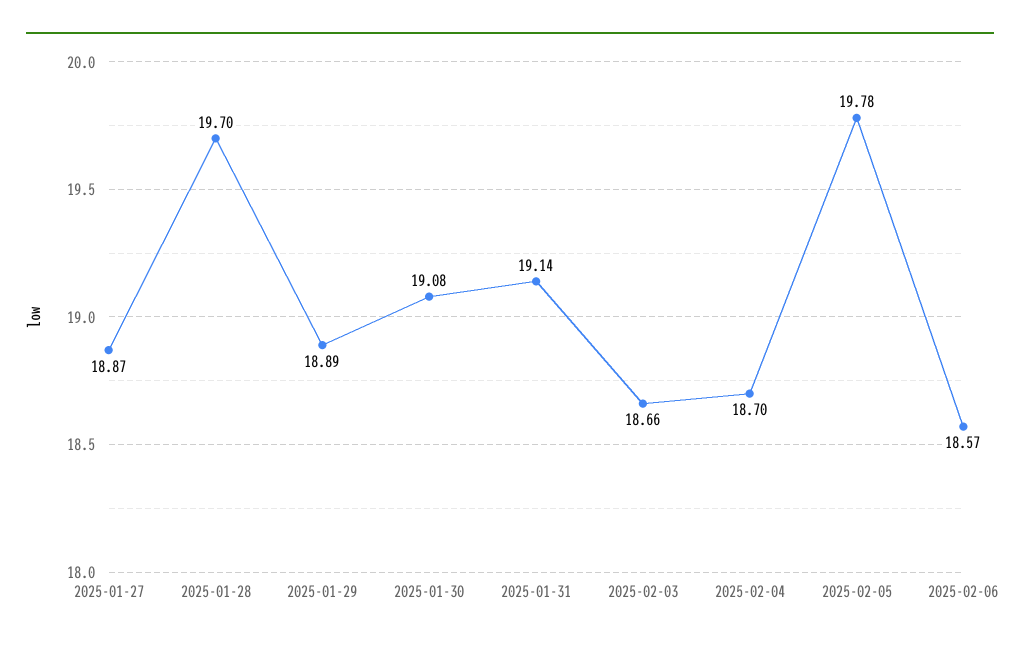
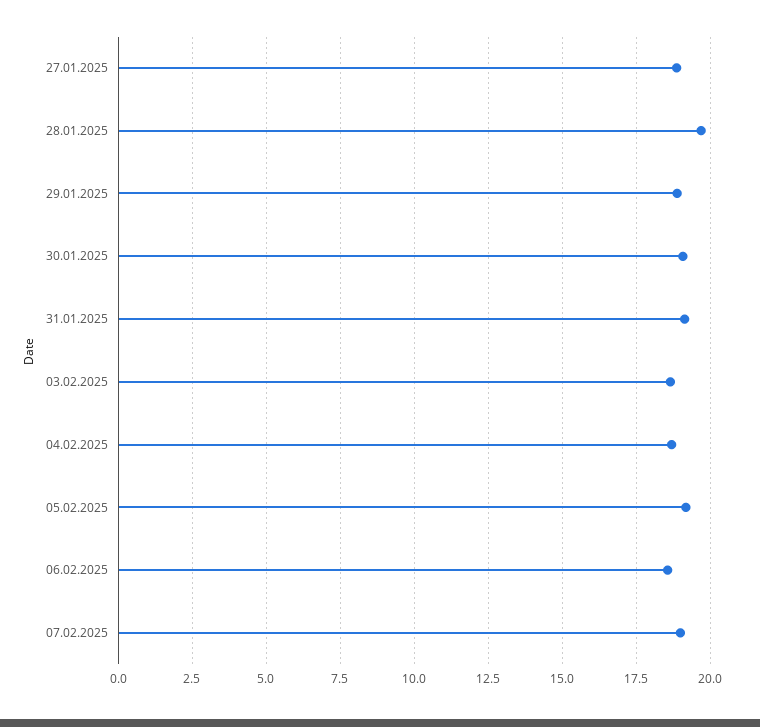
2025-02-05: 19.78 -> 19.25
07.02.2025: none -> 19

